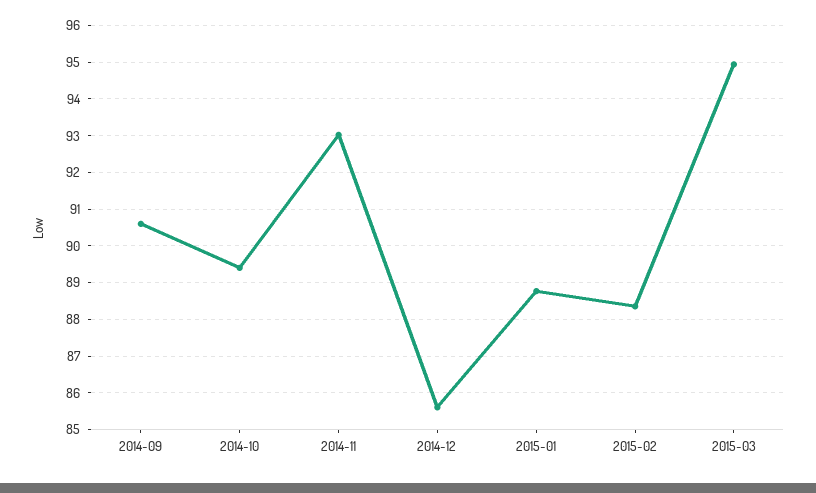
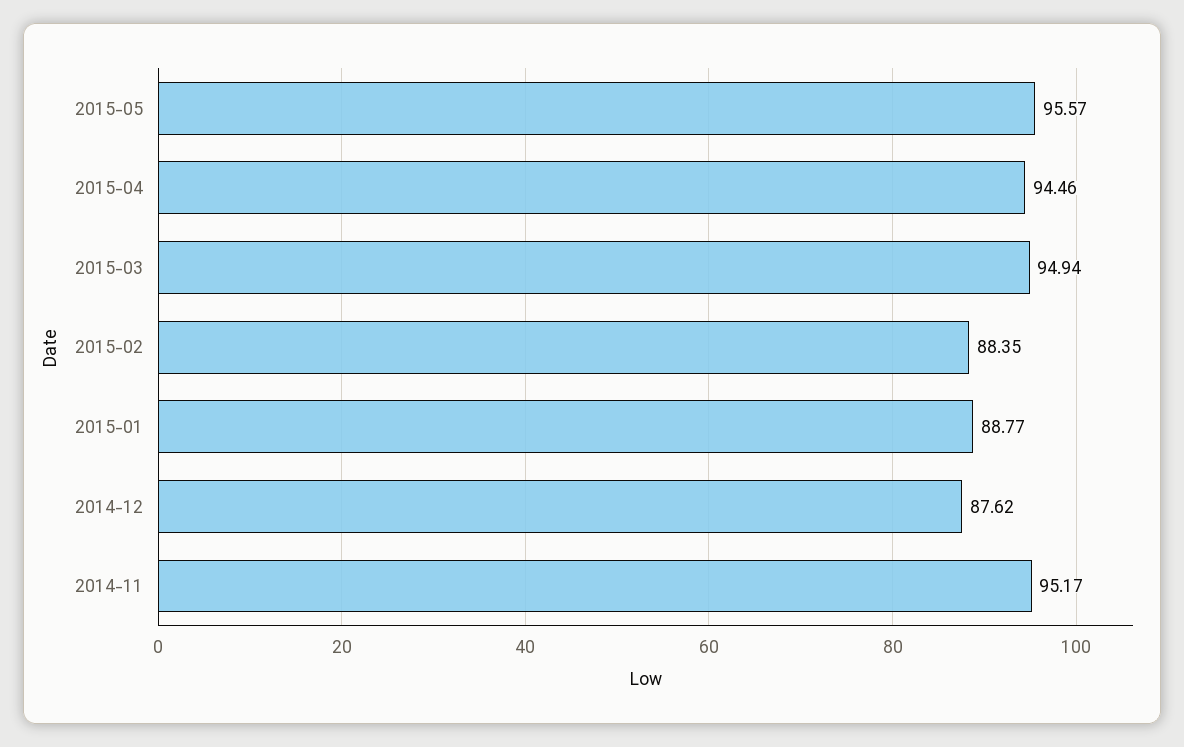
2014-09: 90.6 -> none
2014-10: 89.4 -> none
2014-11: 93 -> 95.17
2014-12: 85.6 -> 87.62
2015-05: none -> 95.57
2015-04: none -> 94.46

